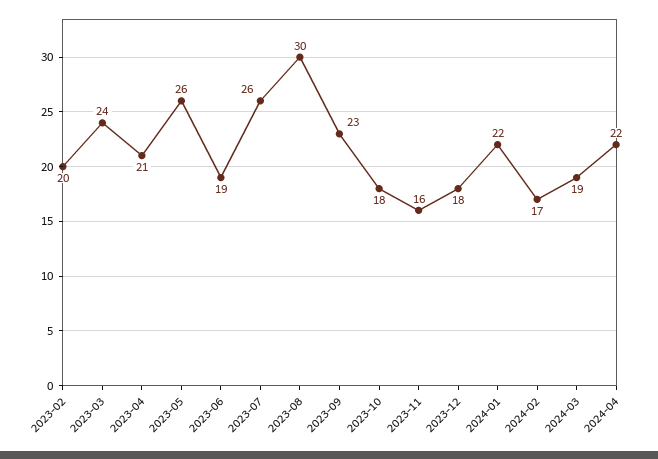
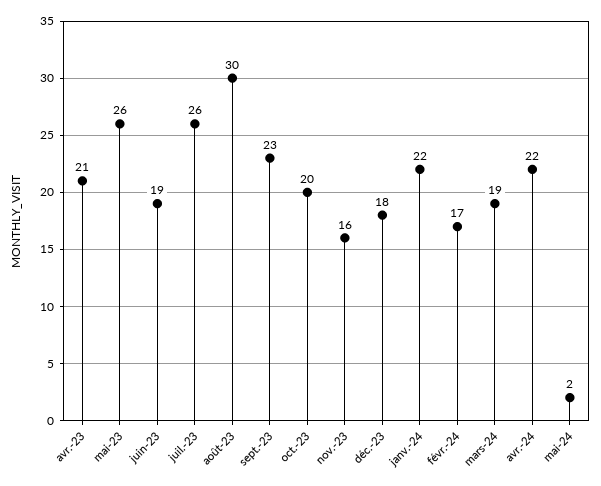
2023-02: 20 -> none
2023-03: 24 -> none
2023-10: 18 -> 20
mai-24: none -> 2

